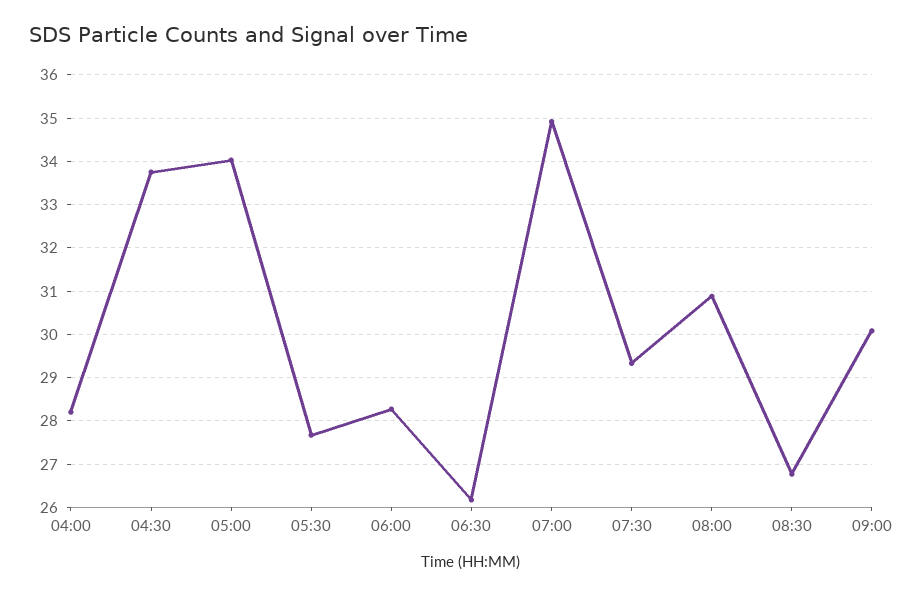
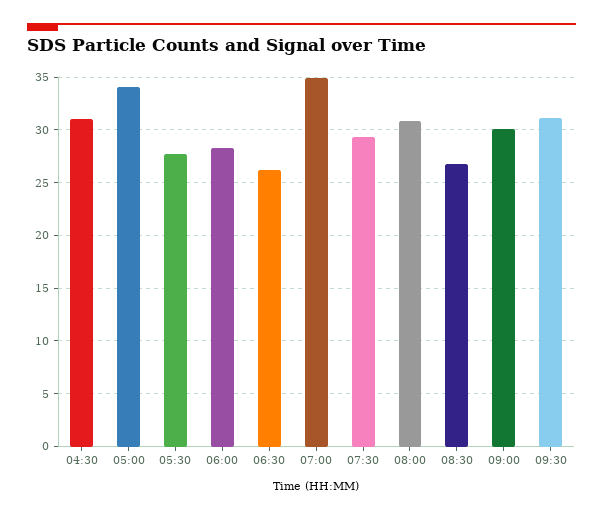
04:00: 28.2 -> none
04:30: 33.8 -> 31
09:30: none -> 31

